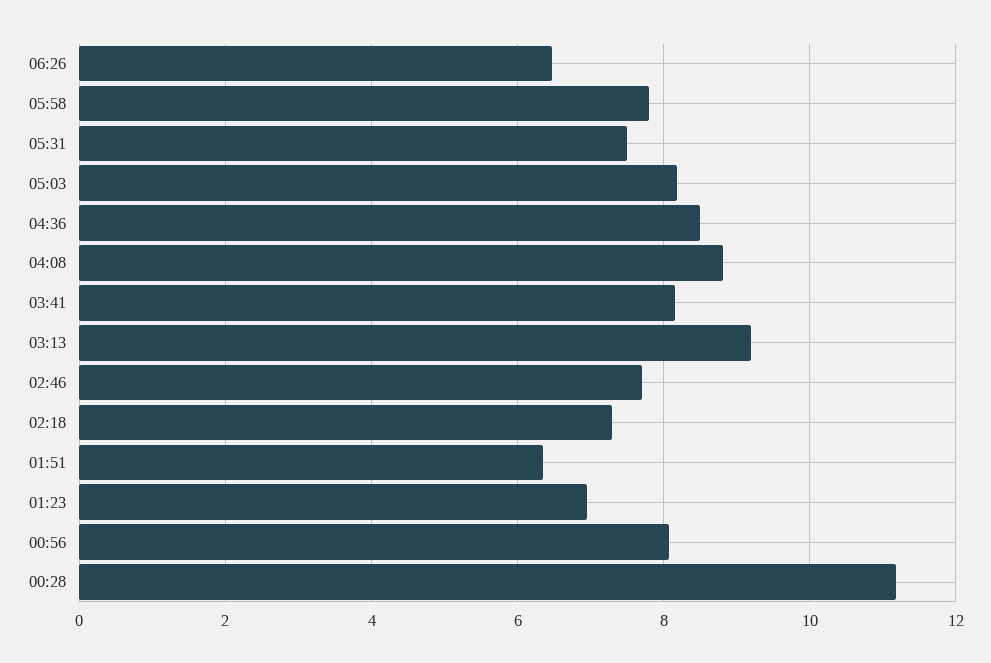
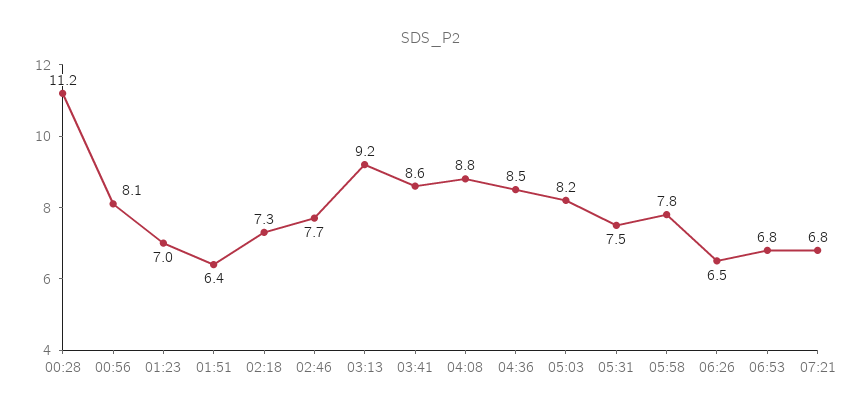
03:41: 8.2 -> 8.6
06:53: none -> 6.8
07:21: none -> 6.8

